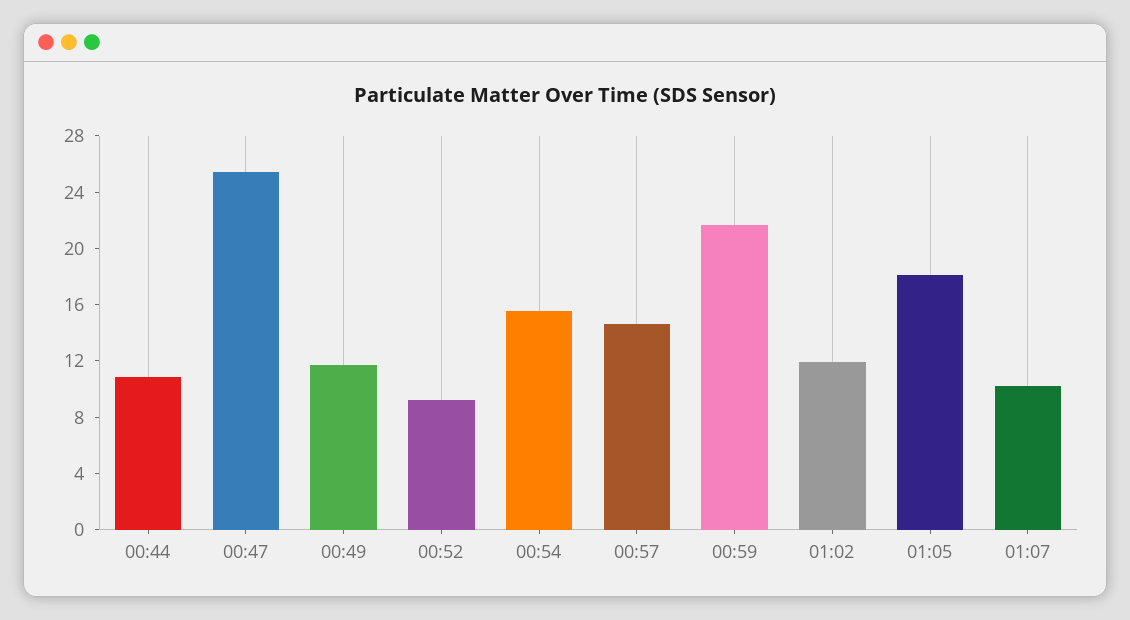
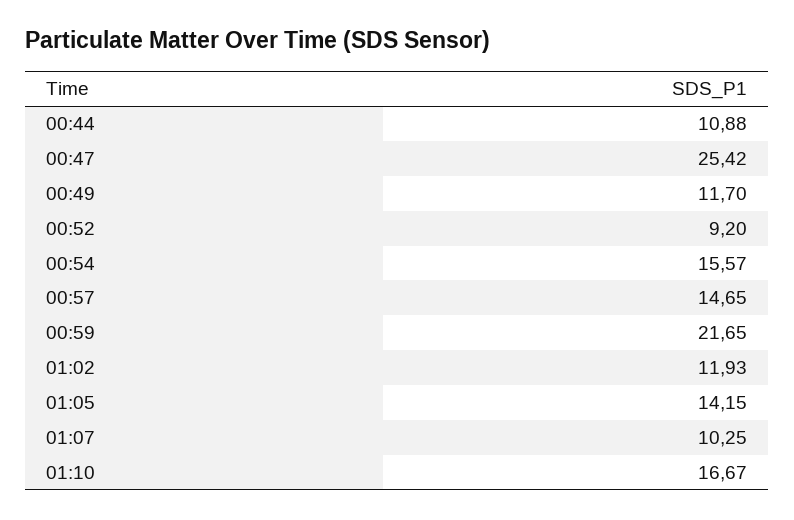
01:05: 18 -> 14.15
01:10: none -> 16.67

